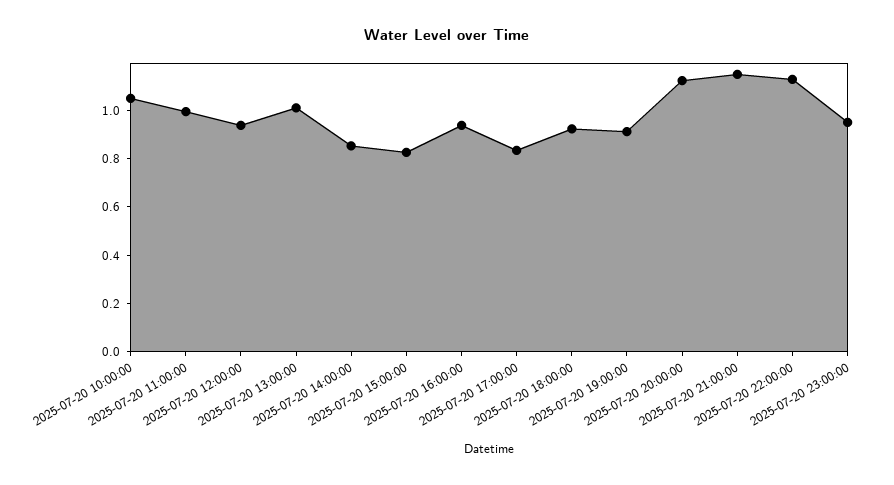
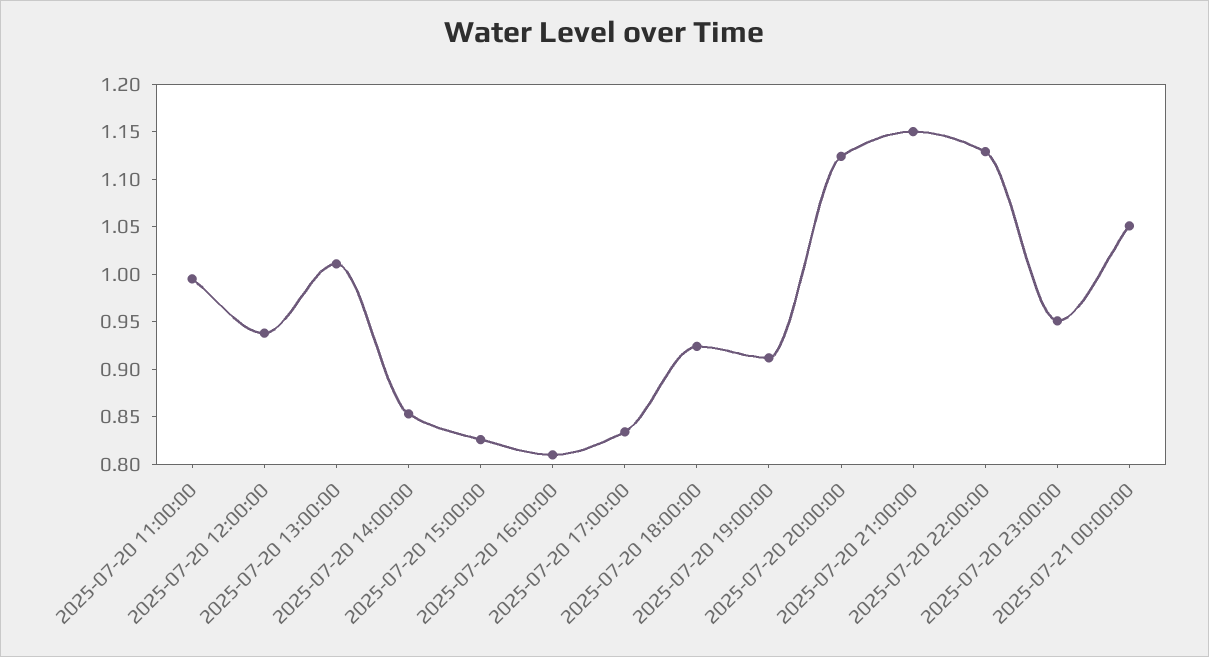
2025-07-20 10:00:00: 1.05 -> none
2025-07-20 16:00:00: 0.95 -> 0.81
2025-07-21 00:00:00: none -> 1.05

